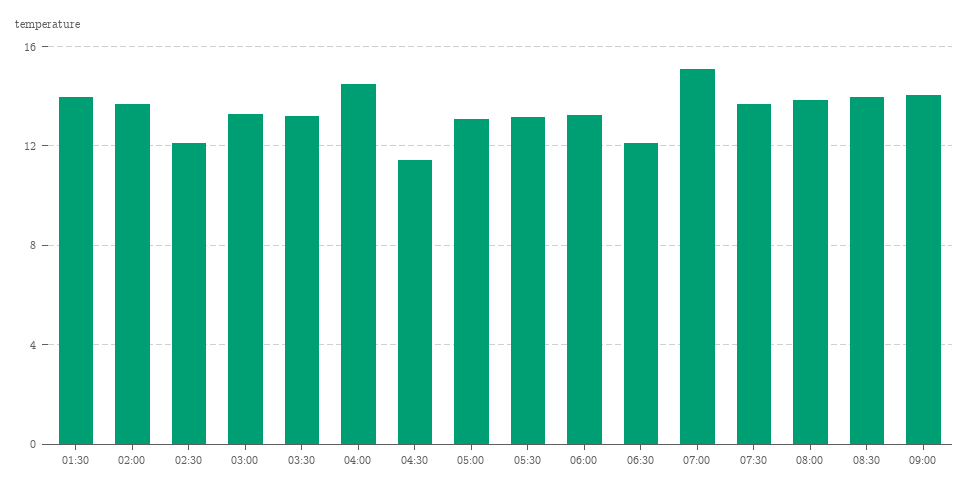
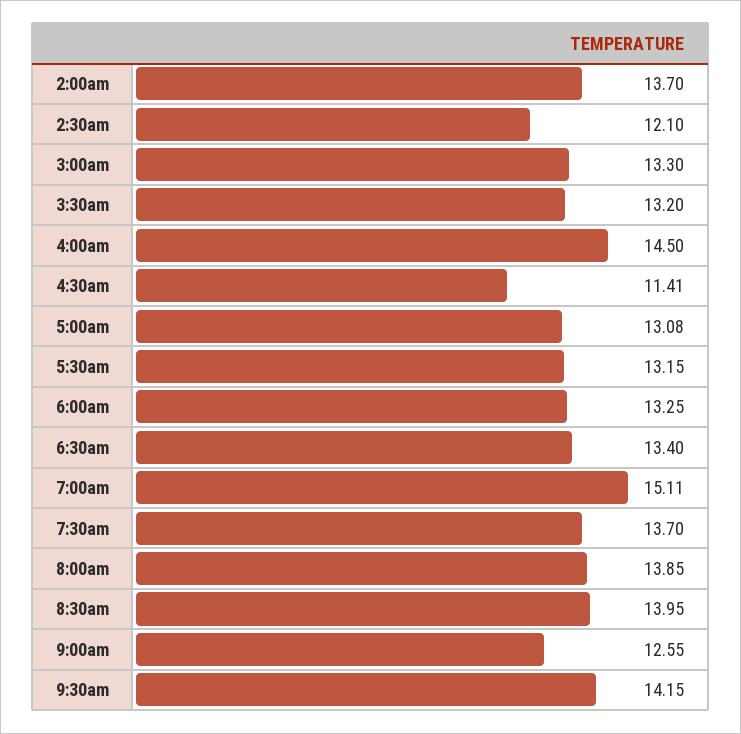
01:30: 14 -> none
06:30: 12 -> 13.4
09:00: 14 -> 12.55
9:30am: none -> 14.15

